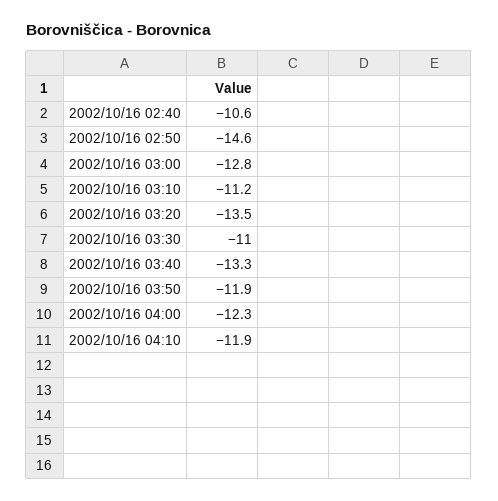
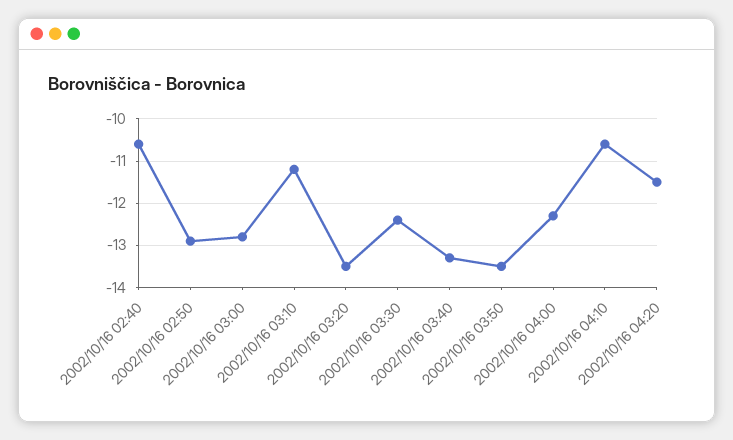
2002/10/16 02:50: -14.6 -> -13
2002/10/16 03:30: -11 -> -12.5
2002/10/16 03:50: -11.9 -> -13.5
2002/10/16 04:10: -11.9 -> -10.5
2002/10/16 04:20: none -> -11.5

